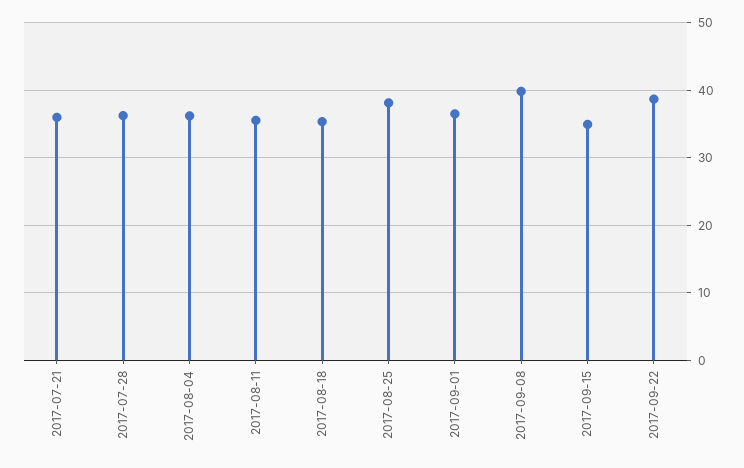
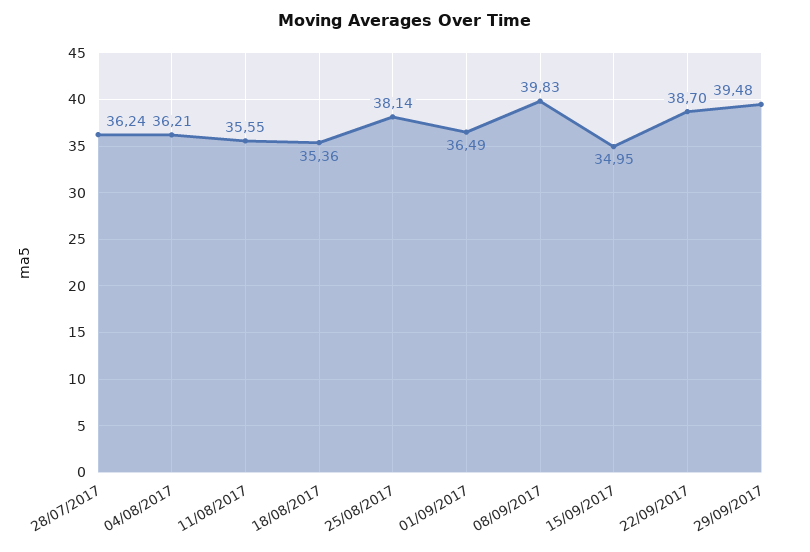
2017-07-21: 36 -> none
29/09/2017: none -> 39.48

